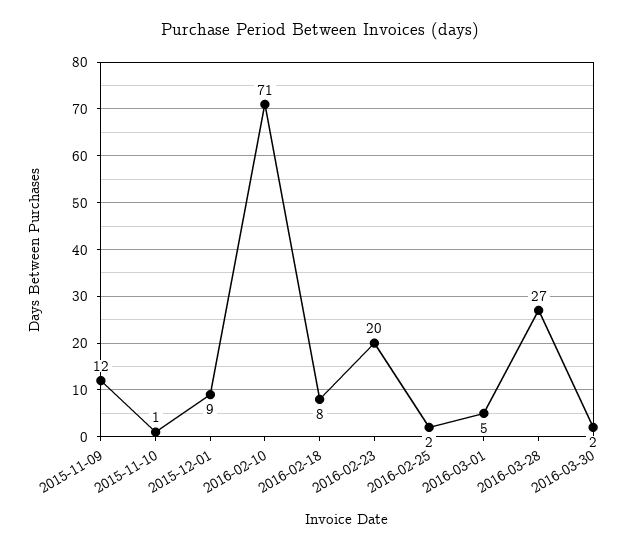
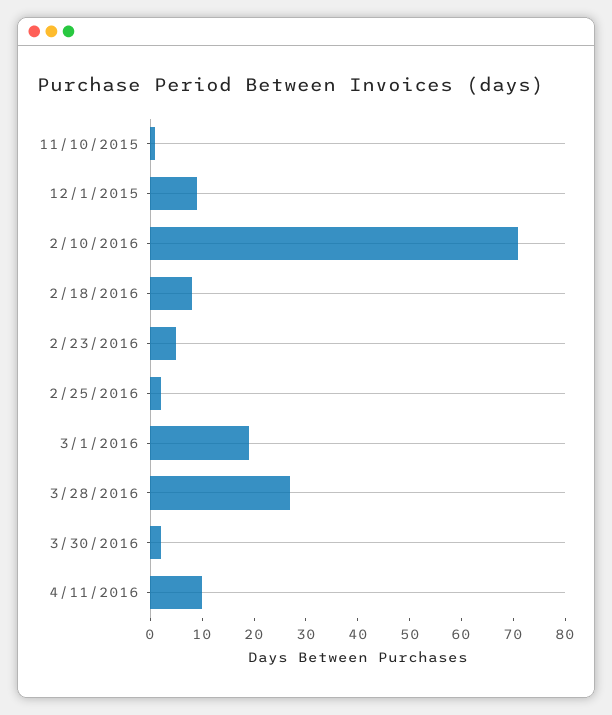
2015-11-09: 12 -> none
2016-02-23: 20 -> 5
2016-03-01: 5 -> 20
4/11/2016: none -> 10

